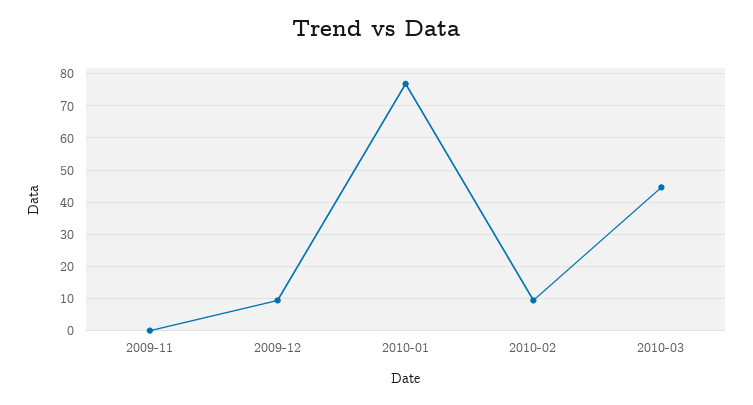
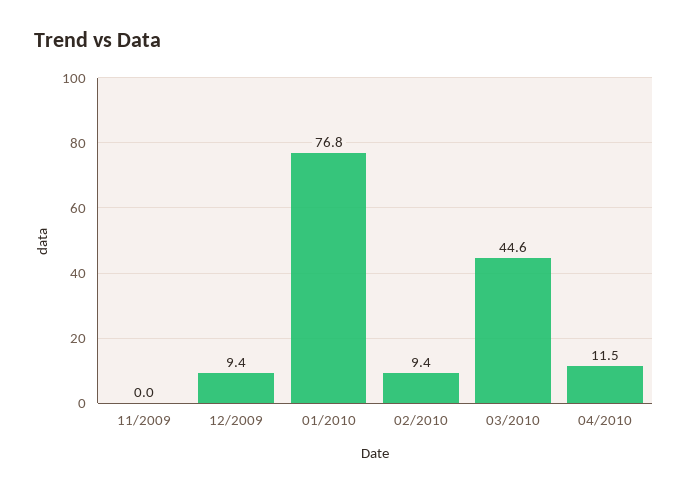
04/2010: none -> 11.5

